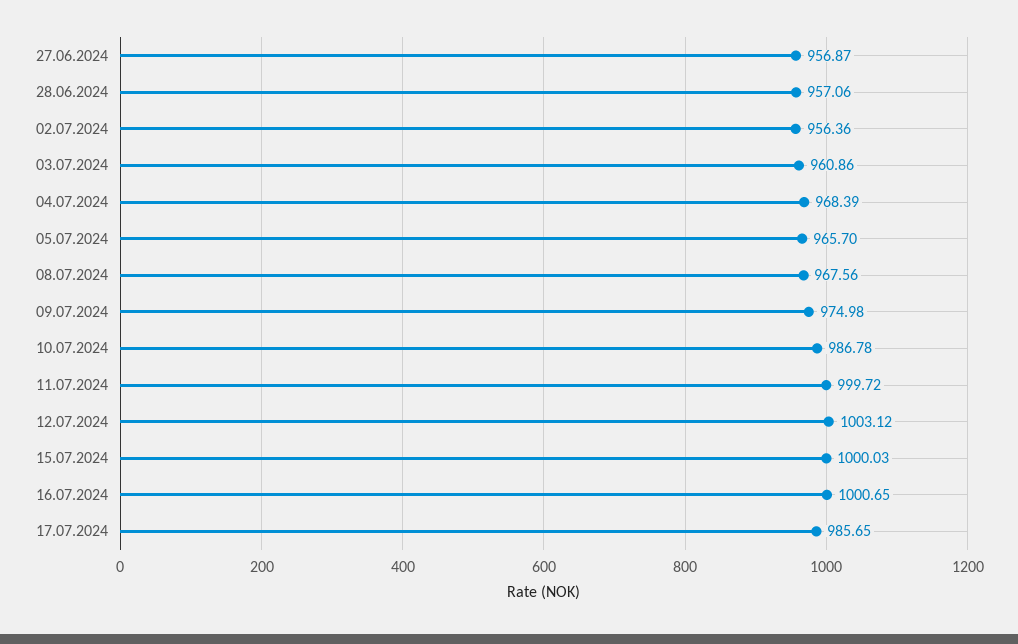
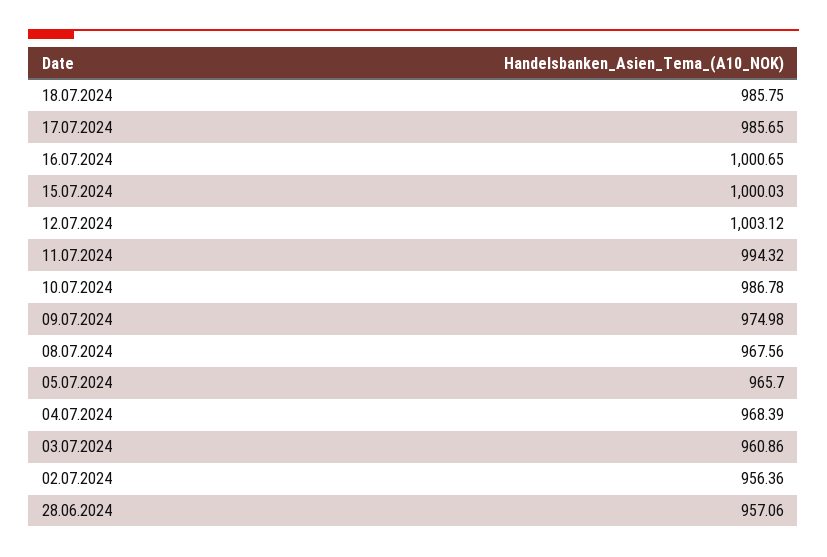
27.06.2024: 956.87 -> none
11.07.2024: 999.72 -> 994.32
18.07.2024: none -> 985.75

